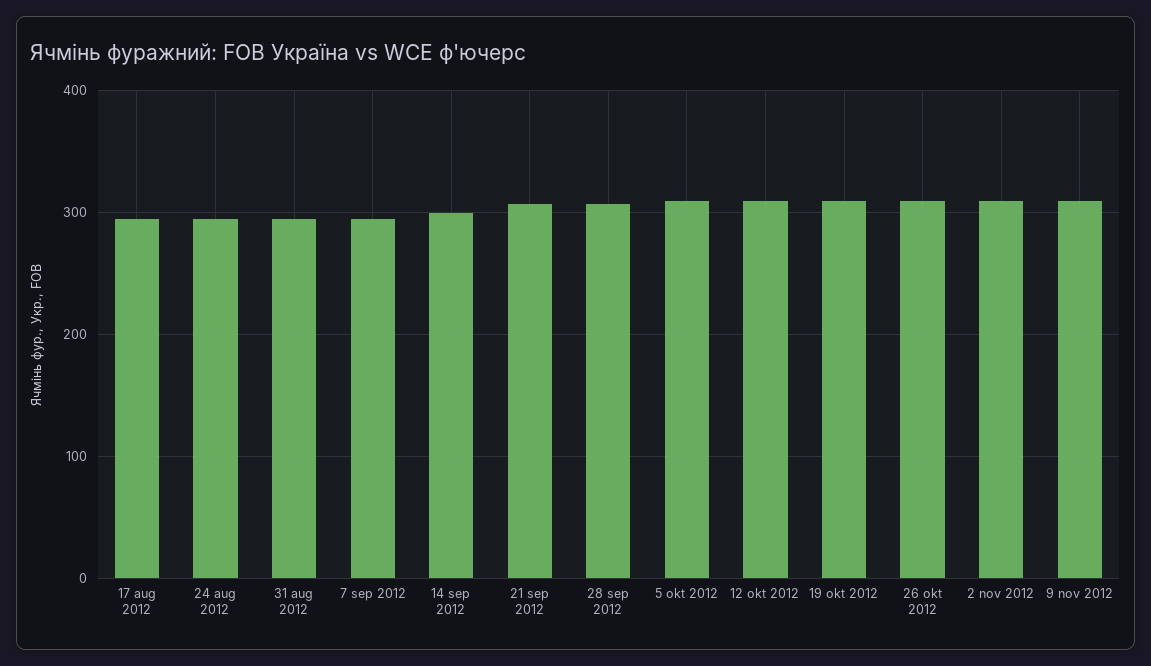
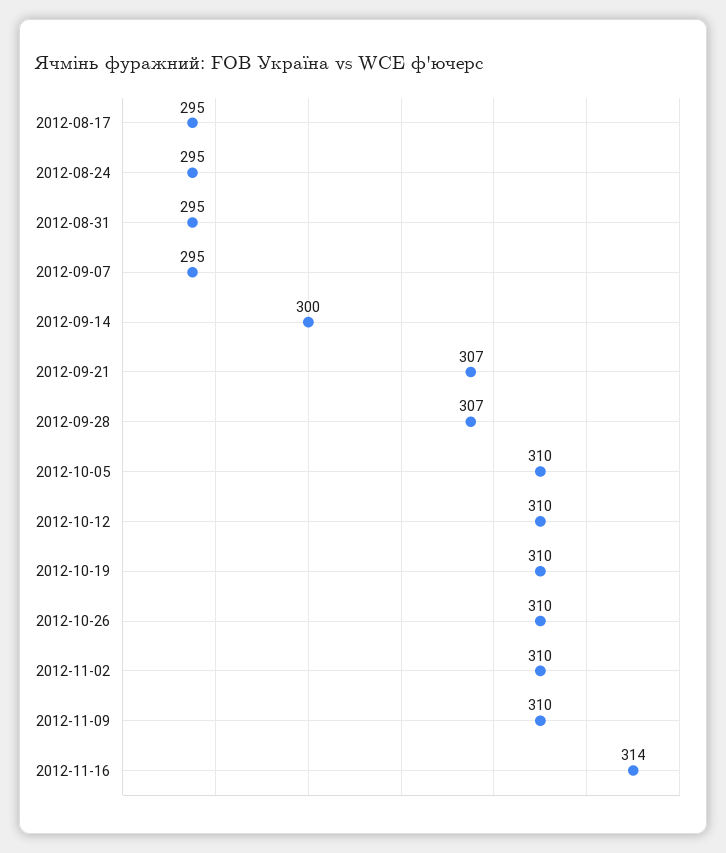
2012-11-16: none -> 314

